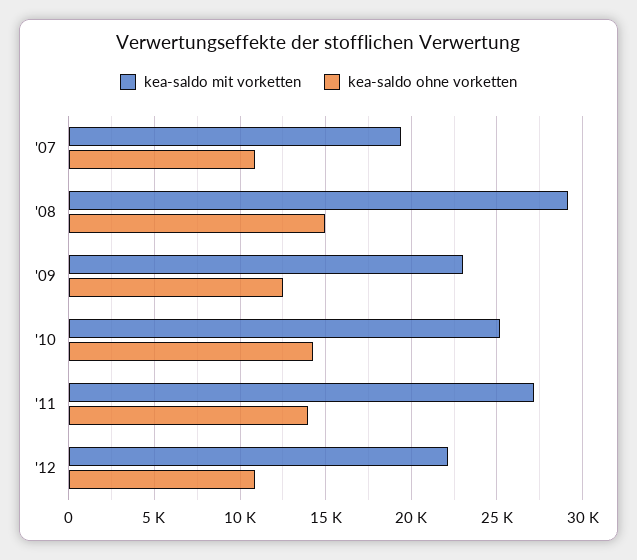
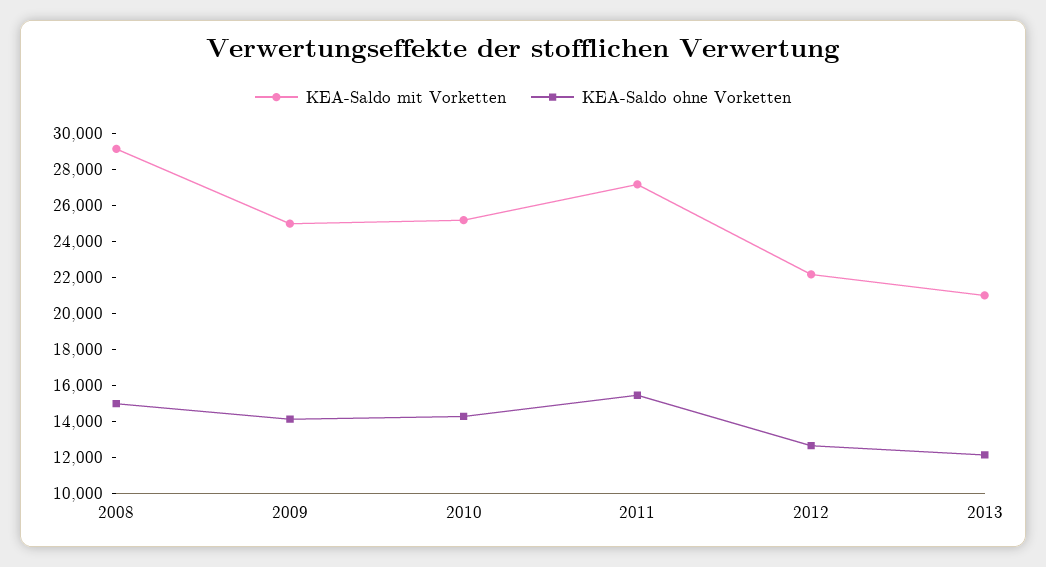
kea-saldo mit vorketten, '07: 19500 -> none
kea-saldo ohne vorketten, '07: 11000 -> none
kea-saldo mit vorketten, '09: 23000 -> 25000
kea-saldo ohne vorketten, '09: 12500 -> 14000
kea-saldo ohne vorketten, '11: 14000 -> 15500
kea-saldo ohne vorketten, '12: 11000 -> 12500
kea-saldo mit vorketten, 2013: none -> 21000
kea-saldo ohne vorketten, 2013: none -> 12000

